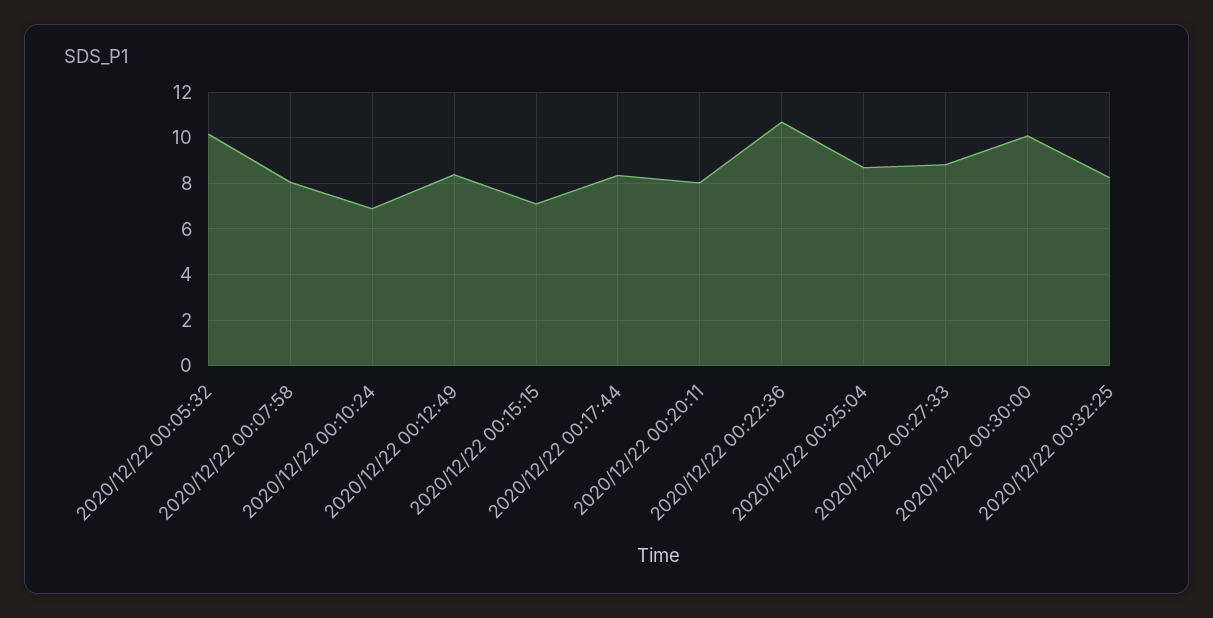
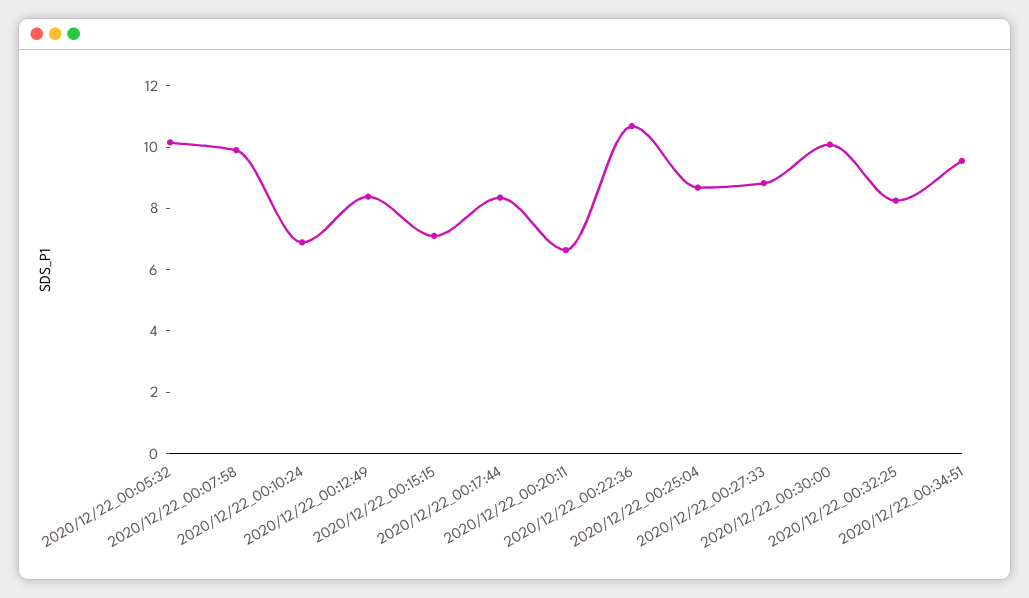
2020/12/22 00:07:58: 8 -> 10
2020/12/22 00:20:11: 8 -> 6.5
2020/12/22_00:34:51: none -> 9.5

